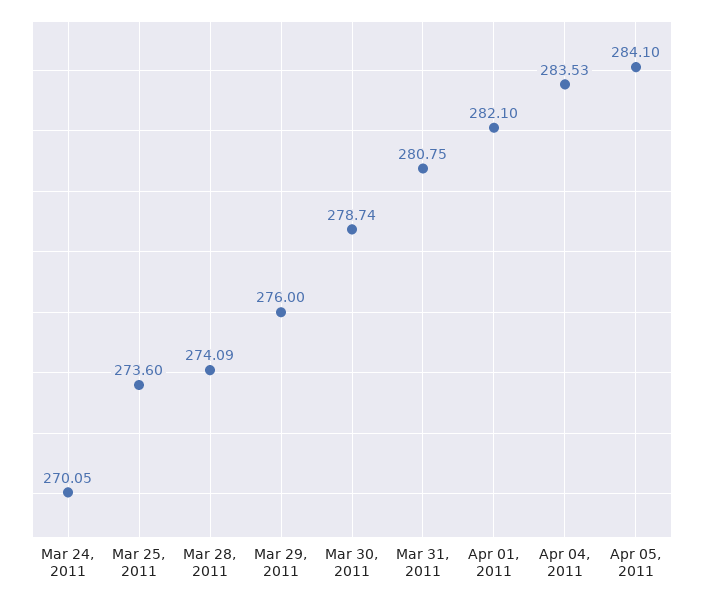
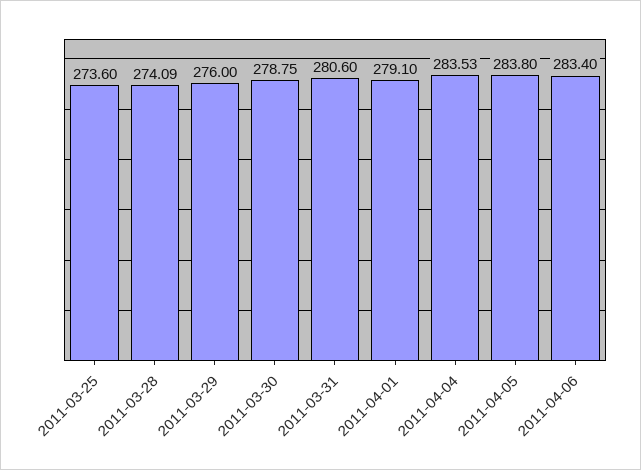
Mar 24, 2011: 270.05 -> none
Mar 30, 2011: 278.74 -> 278.75
Mar 31, 2011: 280.75 -> 280.6
Apr 01, 2011: 282.1 -> 279.1
Apr 05, 2011: 284.1 -> 283.8
2011-04-06: none -> 283.4

